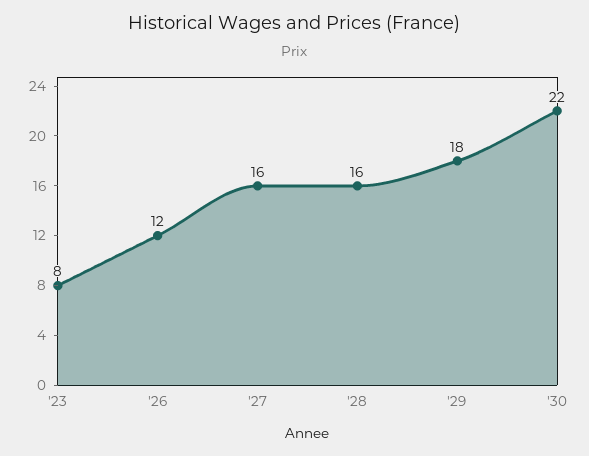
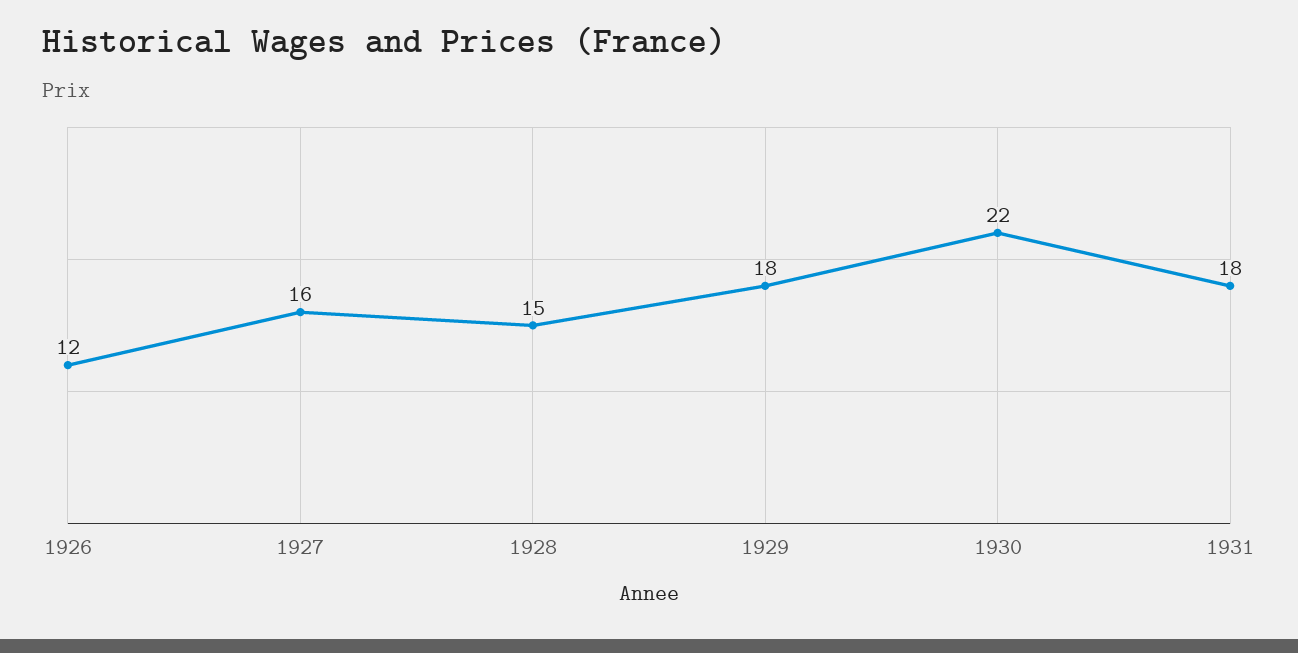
'23: 8 -> none
'28: 16 -> 15
1931: none -> 18

